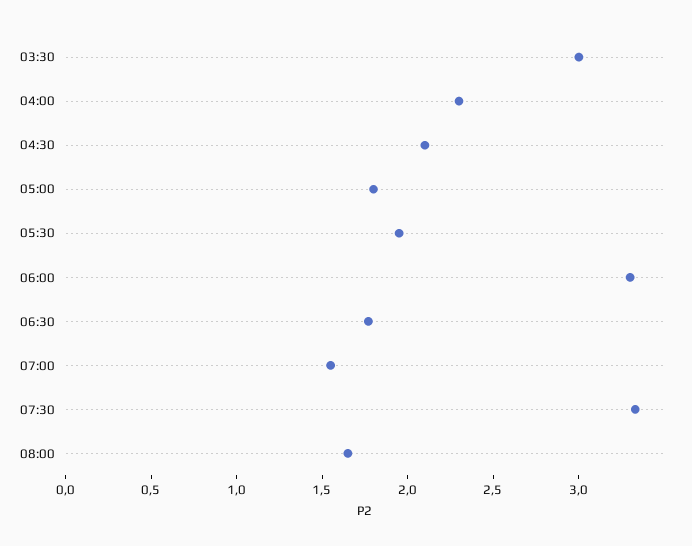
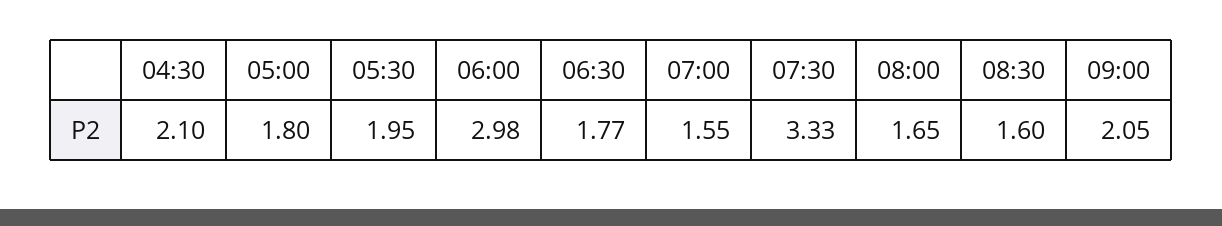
03:30: 3 -> none
04:00: 2.3 -> none
06:00: 3.3 -> 2.98
08:30: none -> 1.6
09:00: none -> 2.05

